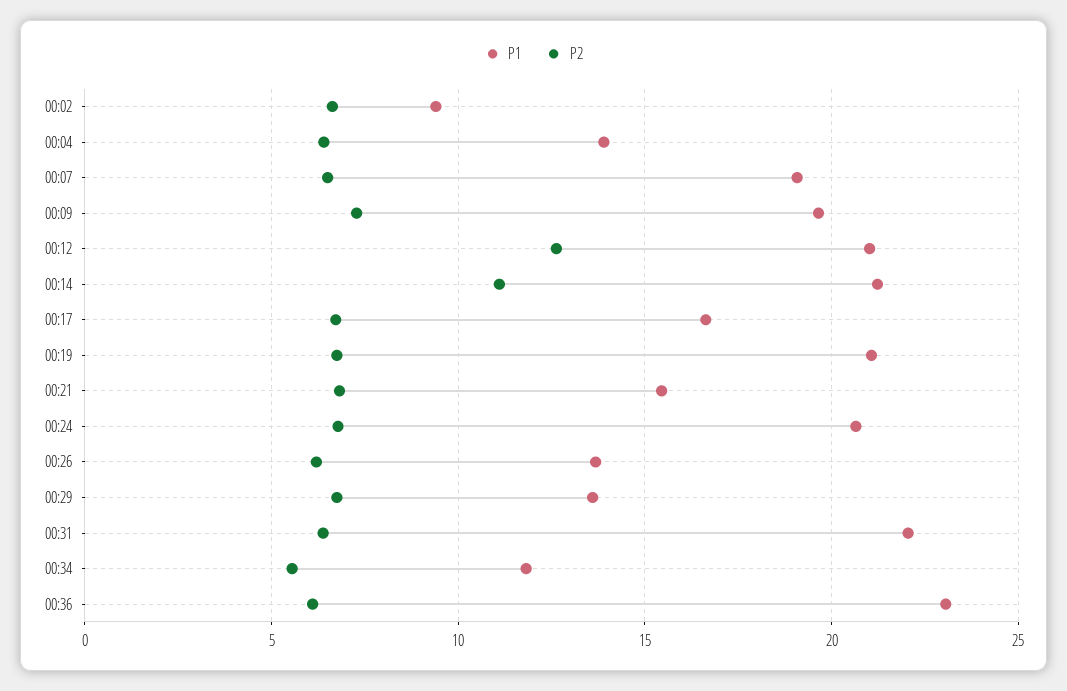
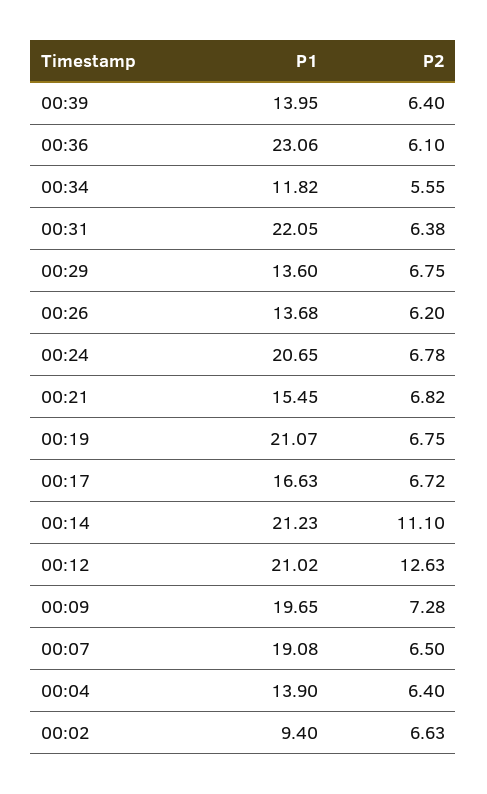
P1, 00:39: none -> 13.95
P2, 00:39: none -> 6.4

